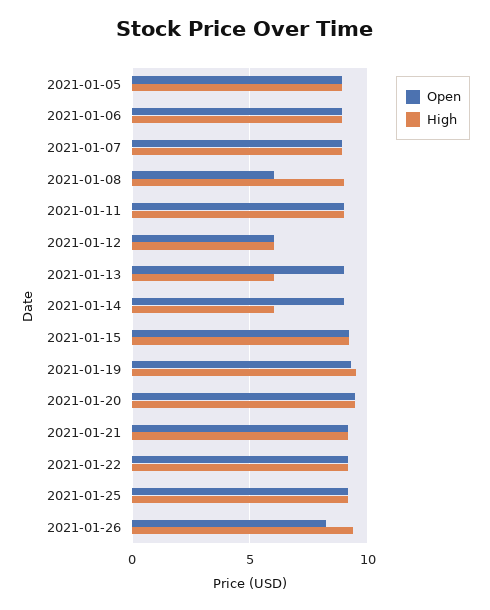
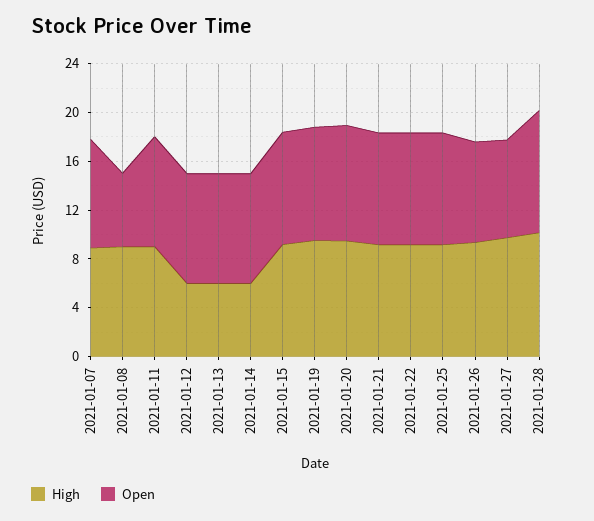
Open, 2021-01-05: 9 -> none
High, 2021-01-05: 9 -> none
Open, 2021-01-06: 9 -> none
High, 2021-01-06: 9 -> none
Open, 2021-01-12: 6 -> 9
High, 2021-01-27: none -> 10
Open, 2021-01-27: none -> 8
High, 2021-01-28: none -> 10
Open, 2021-01-28: none -> 10

